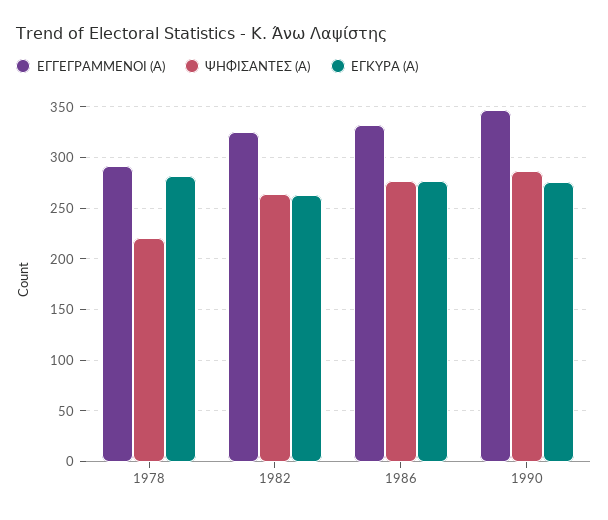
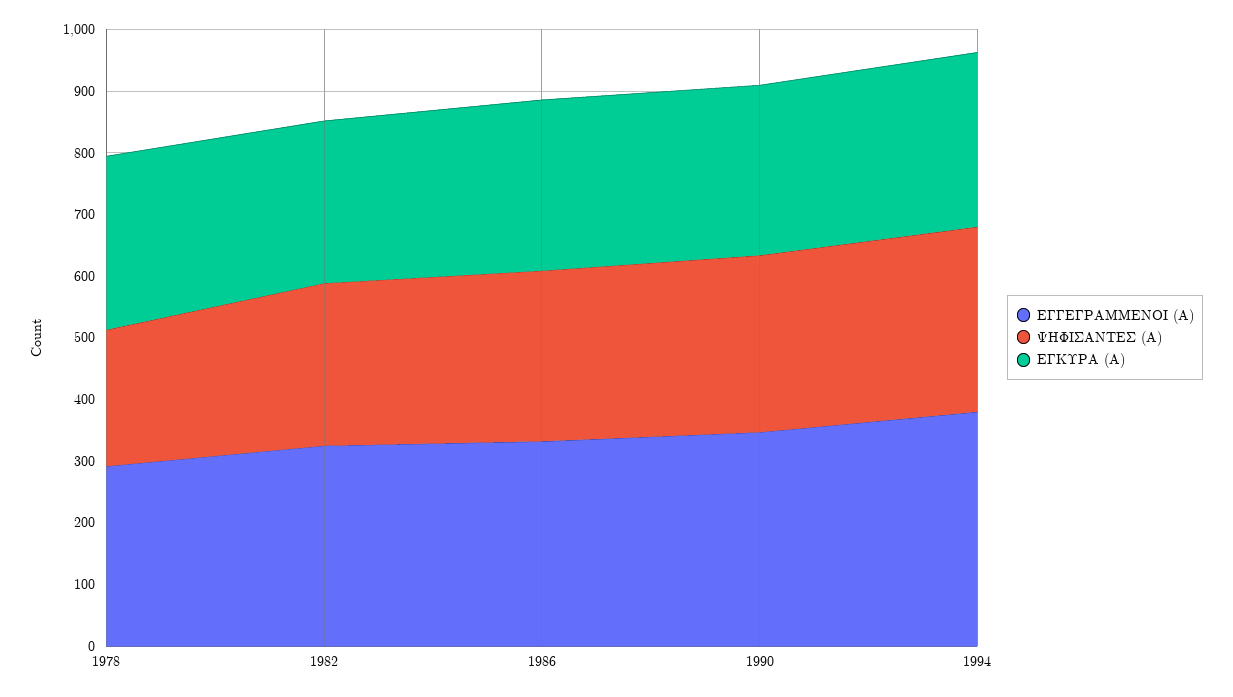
ΕΓΓΕΓΡΑΜΜΕΝΟΙ (Α), 1994: none -> 380
ΨΗΦΙΣΑΝΤΕΣ (Α), 1994: none -> 300
ΕΓΚΥΡΑ (Α), 1994: none -> 280

